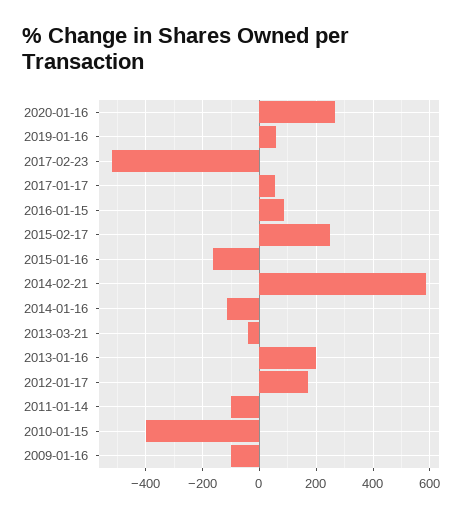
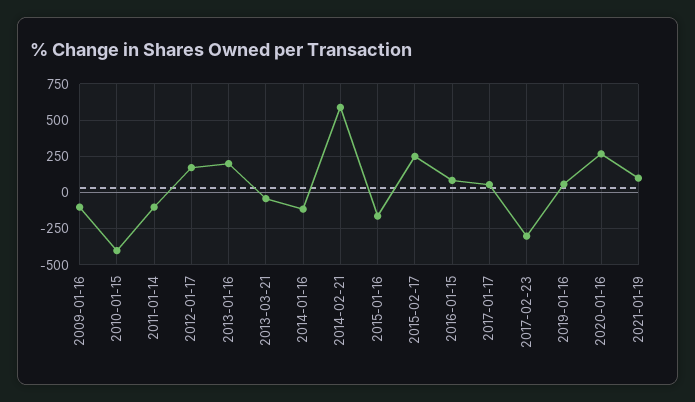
2017-02-23: -525 -> -300
2021-01-19: none -> 100

